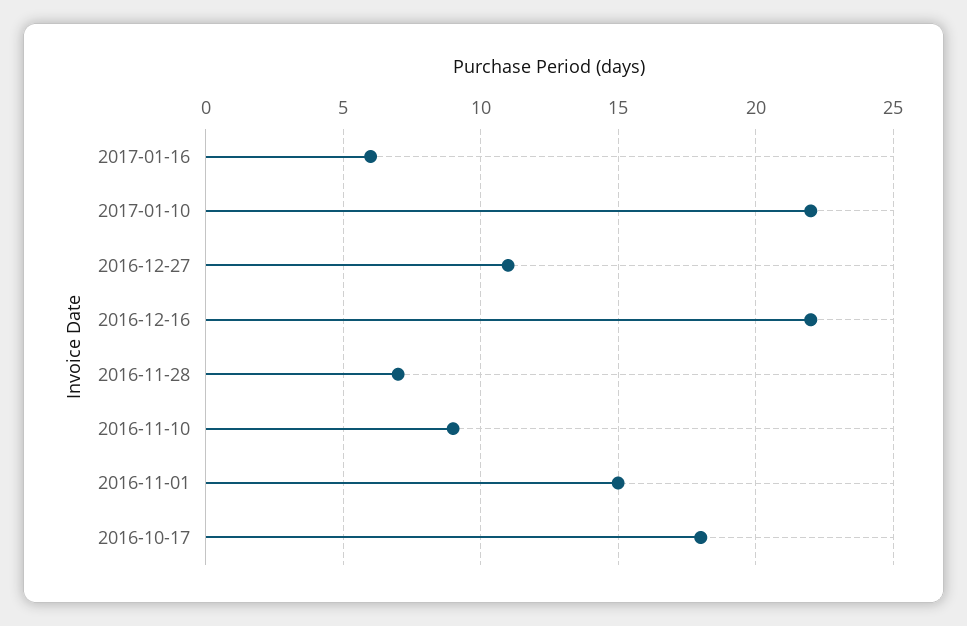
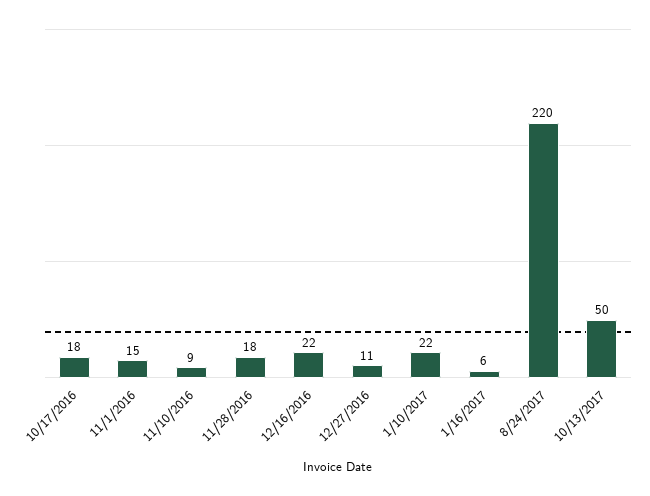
2016-11-28: 7 -> 18
8/24/2017: none -> 220
10/13/2017: none -> 50

